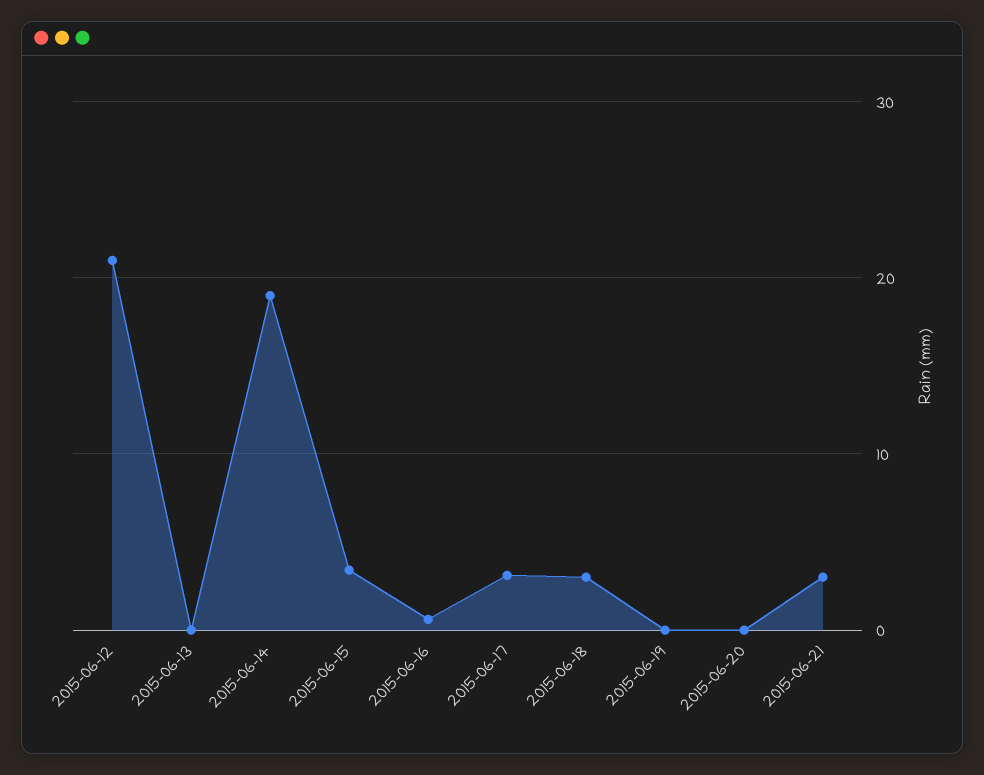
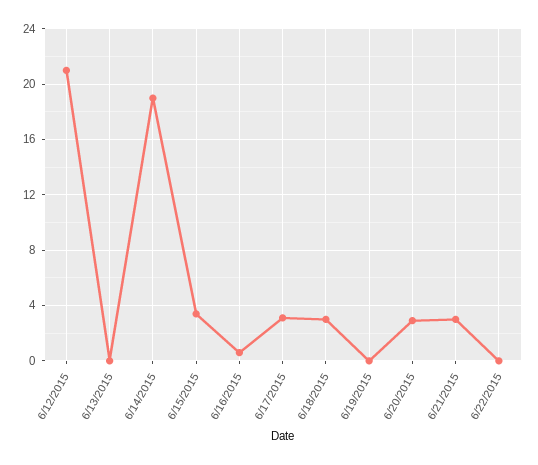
2015-06-20: 0 -> 3
6/22/2015: none -> 0

